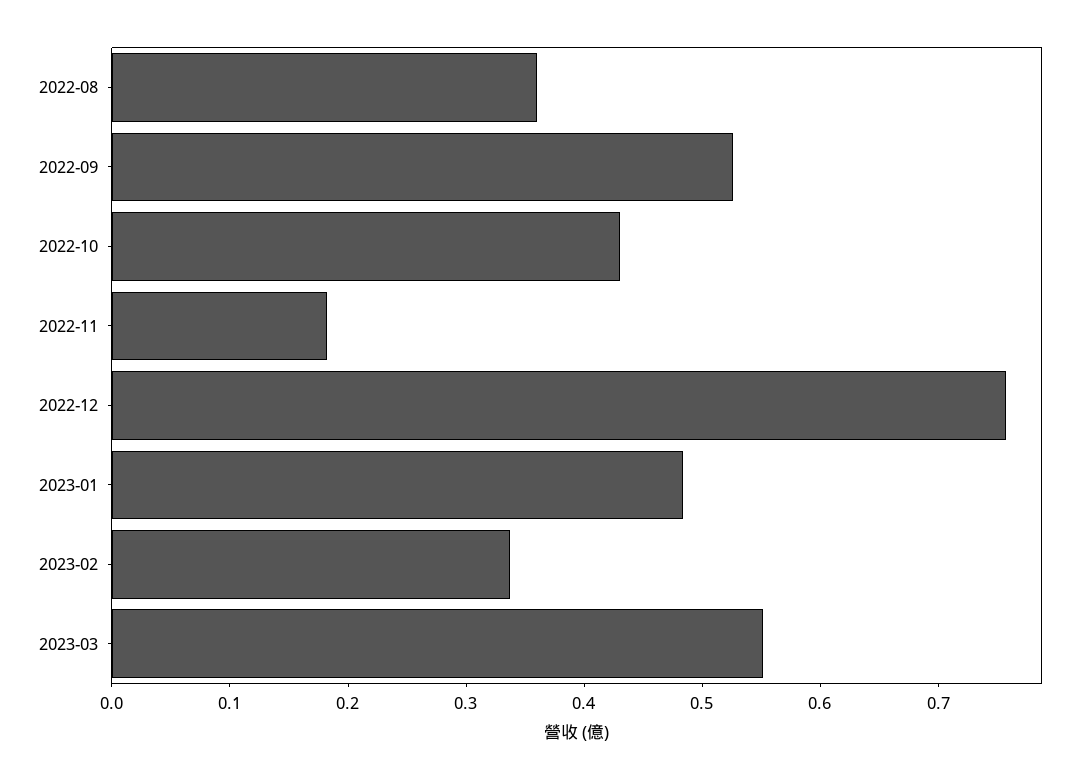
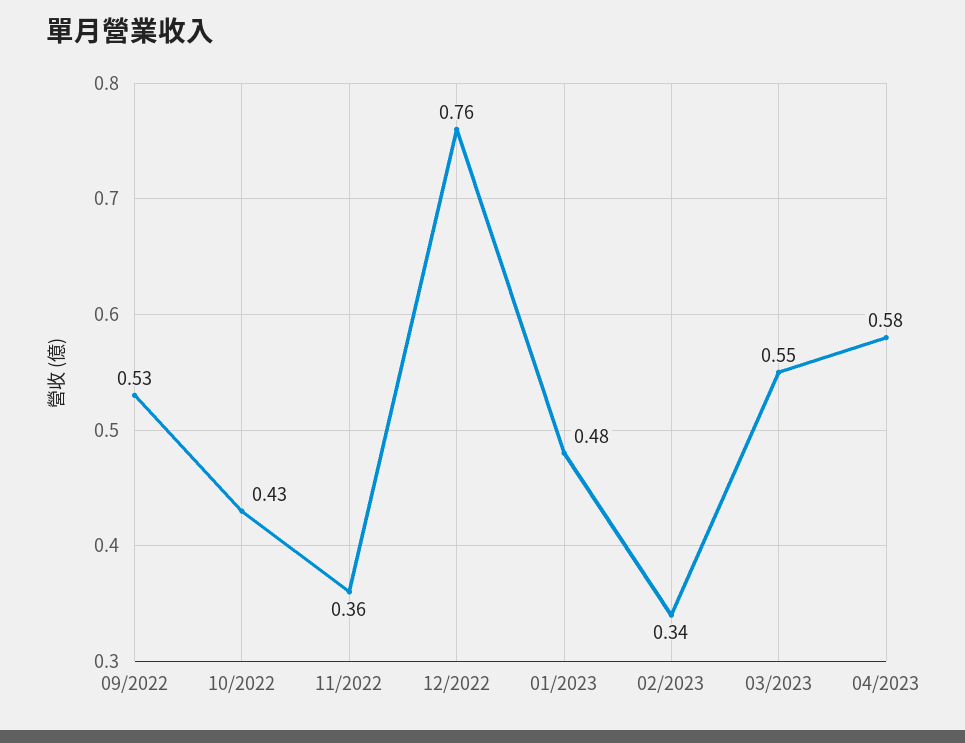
2022-08: 0.36 -> none
2022-11: 0.18 -> 0.36
04/2023: none -> 0.58

